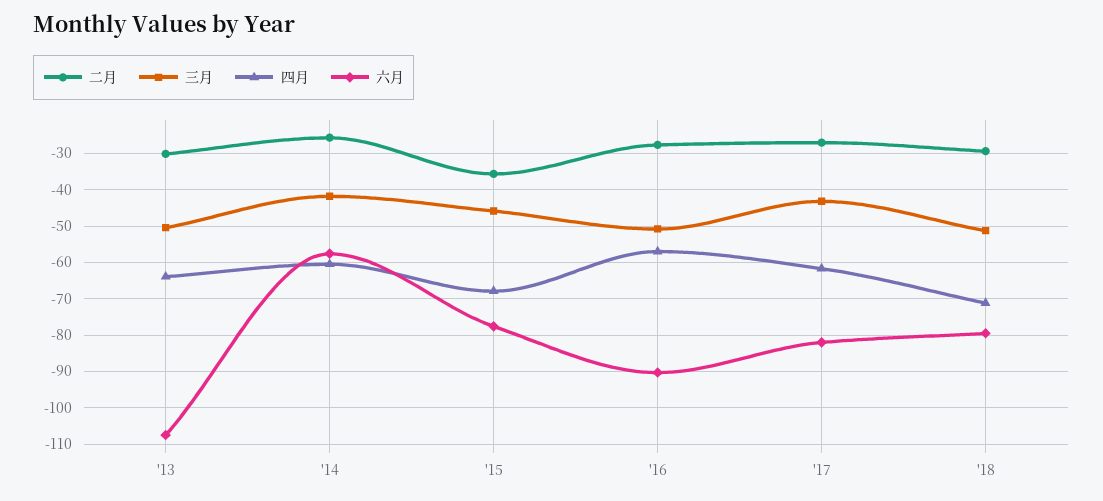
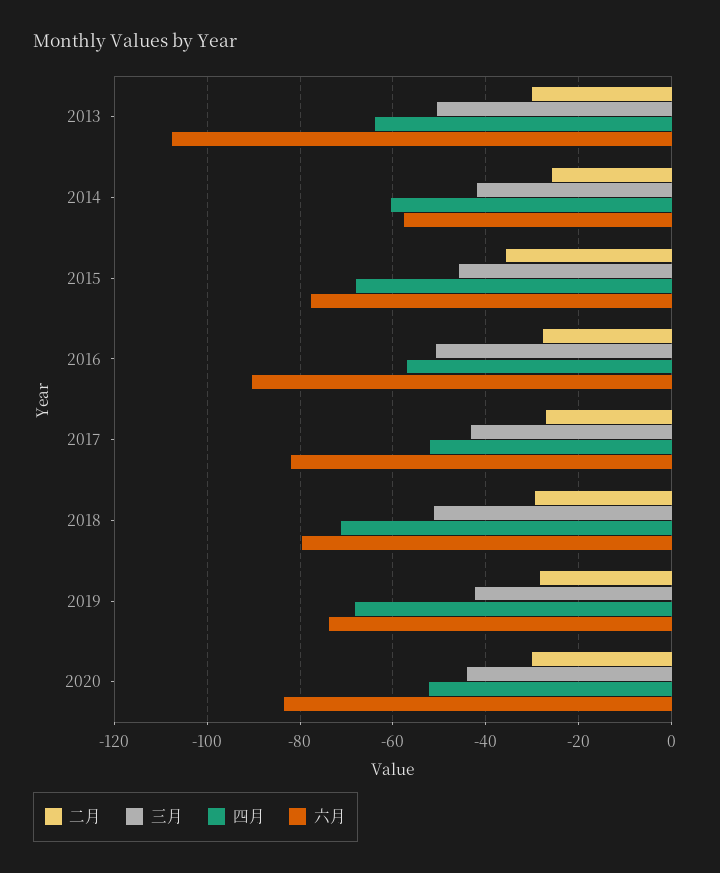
四月, '17: -62 -> -52
二月, 2019: none -> -28
三月, 2019: none -> -42
四月, 2019: none -> -68
六月, 2019: none -> -74
二月, 2020: none -> -30
三月, 2020: none -> -44
四月, 2020: none -> -52
六月, 2020: none -> -84

